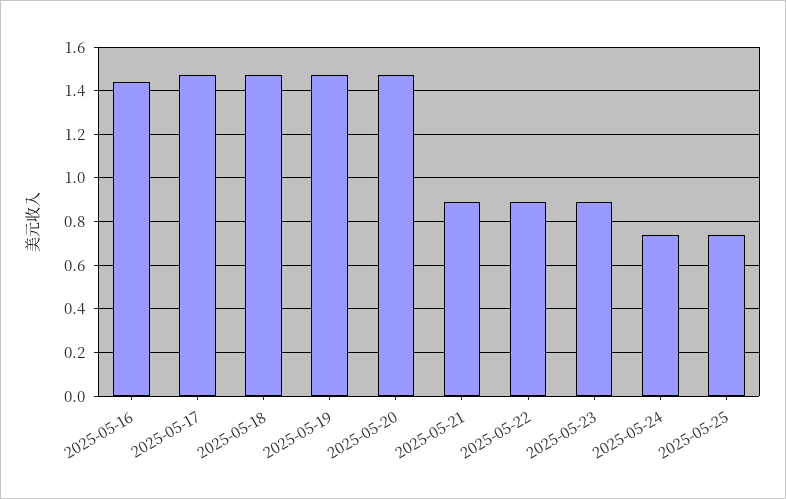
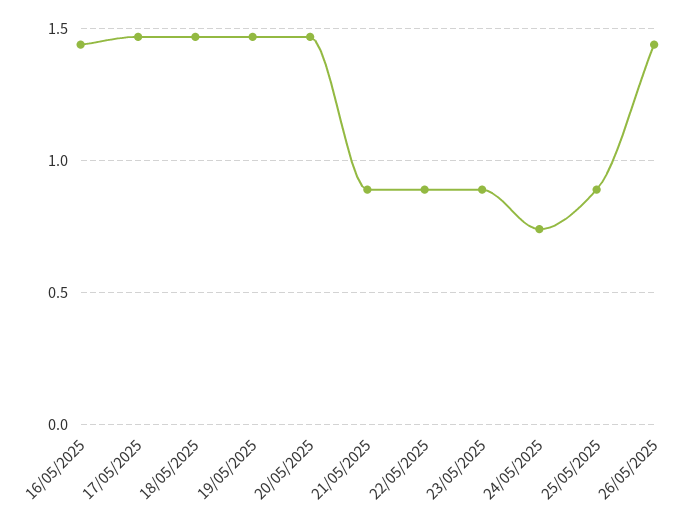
2025-05-25: 0.75 -> 0.9
26/05/2025: none -> 1.45

